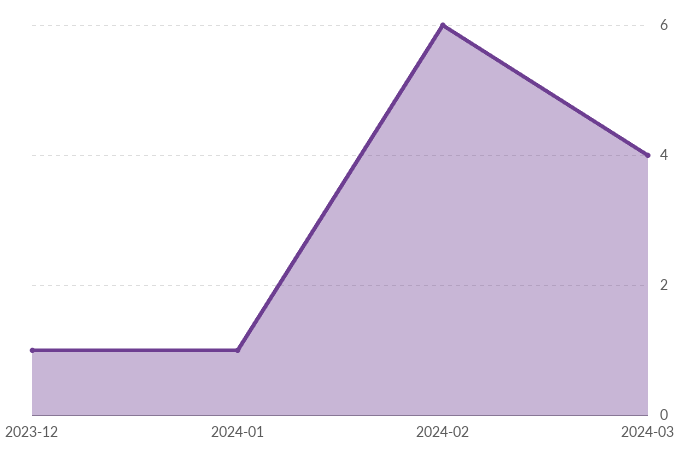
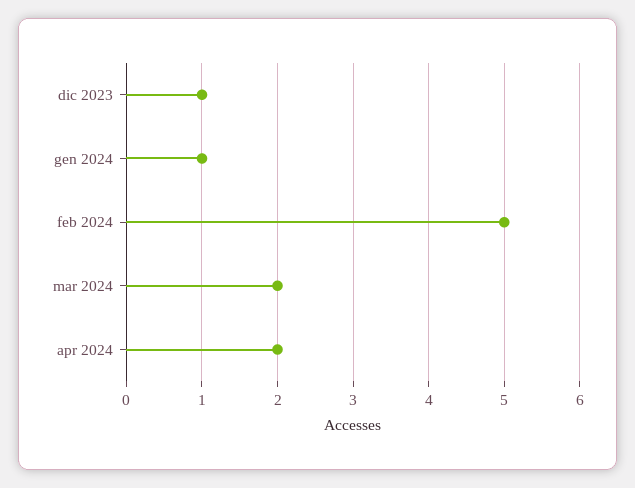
2024-02: 6 -> 5
2024-03: 4 -> 2
apr 2024: none -> 2

